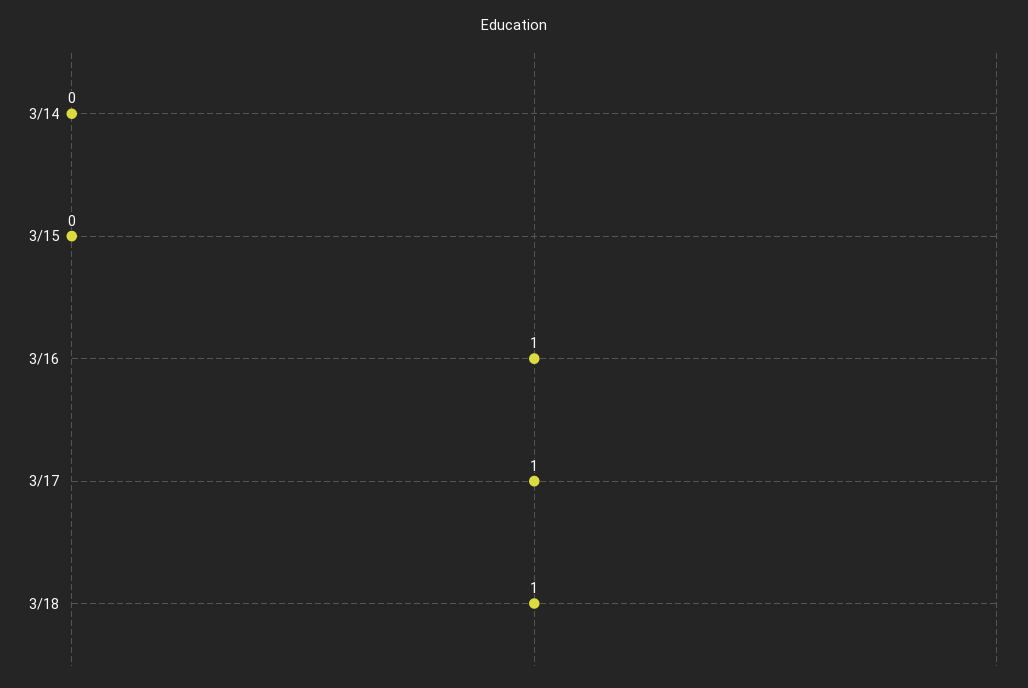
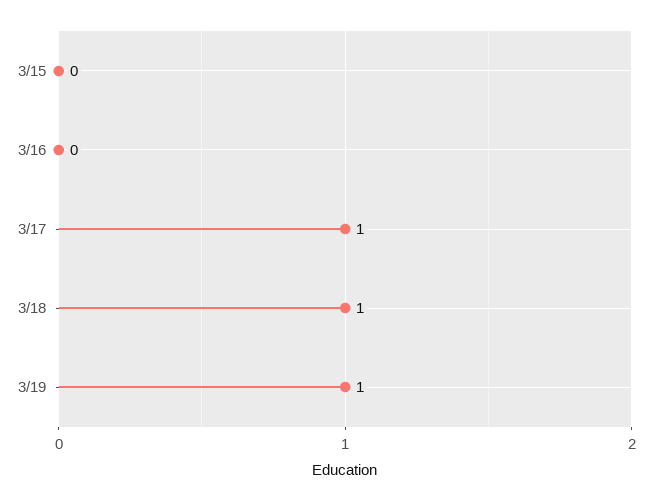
3/14: 0 -> none
3/16: 1 -> 0
3/19: none -> 1

